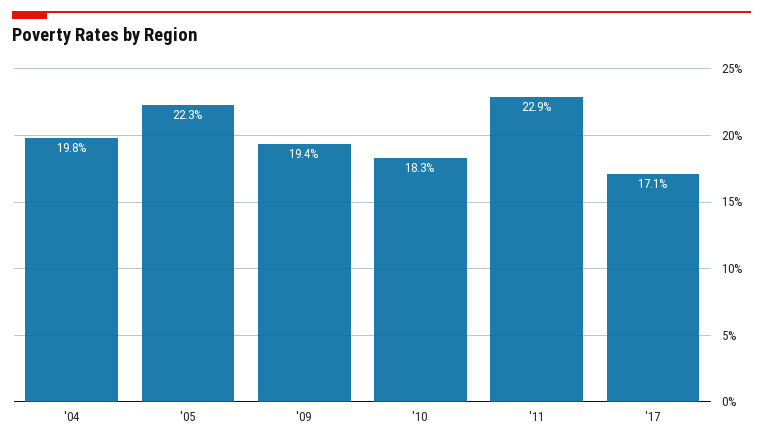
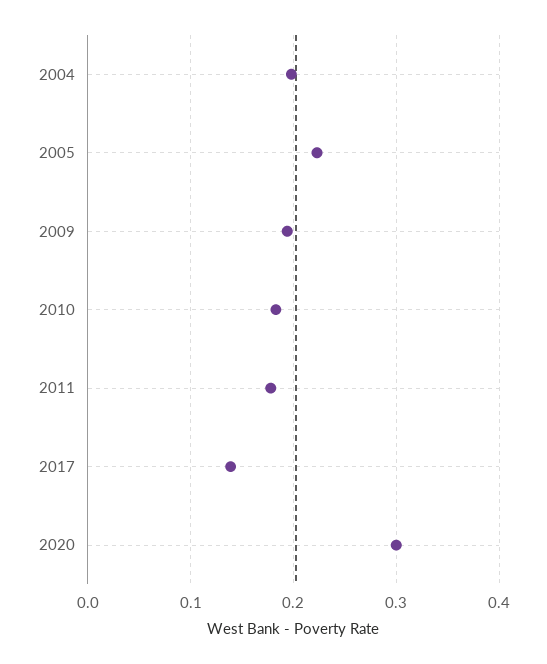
'11: 0.229 -> 0.18
'17: 0.171 -> 0.14
2020: none -> 0.3

